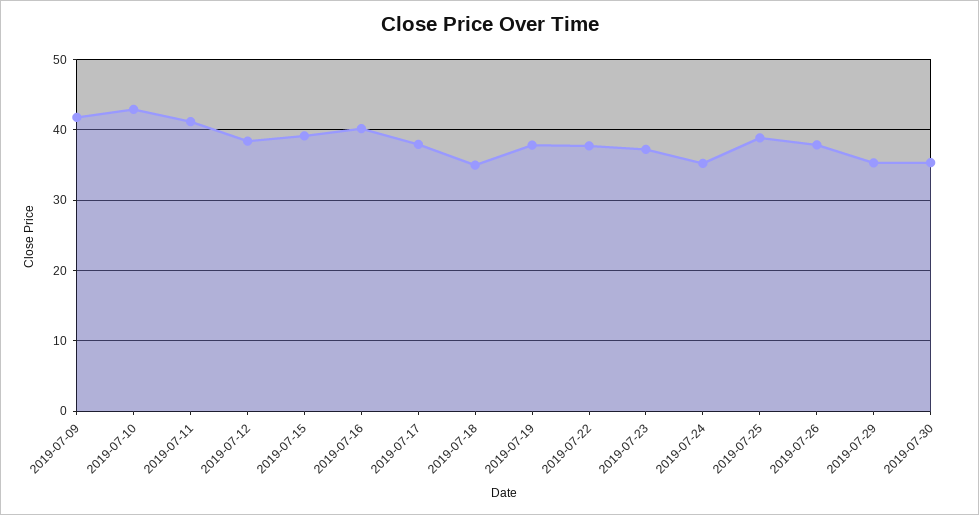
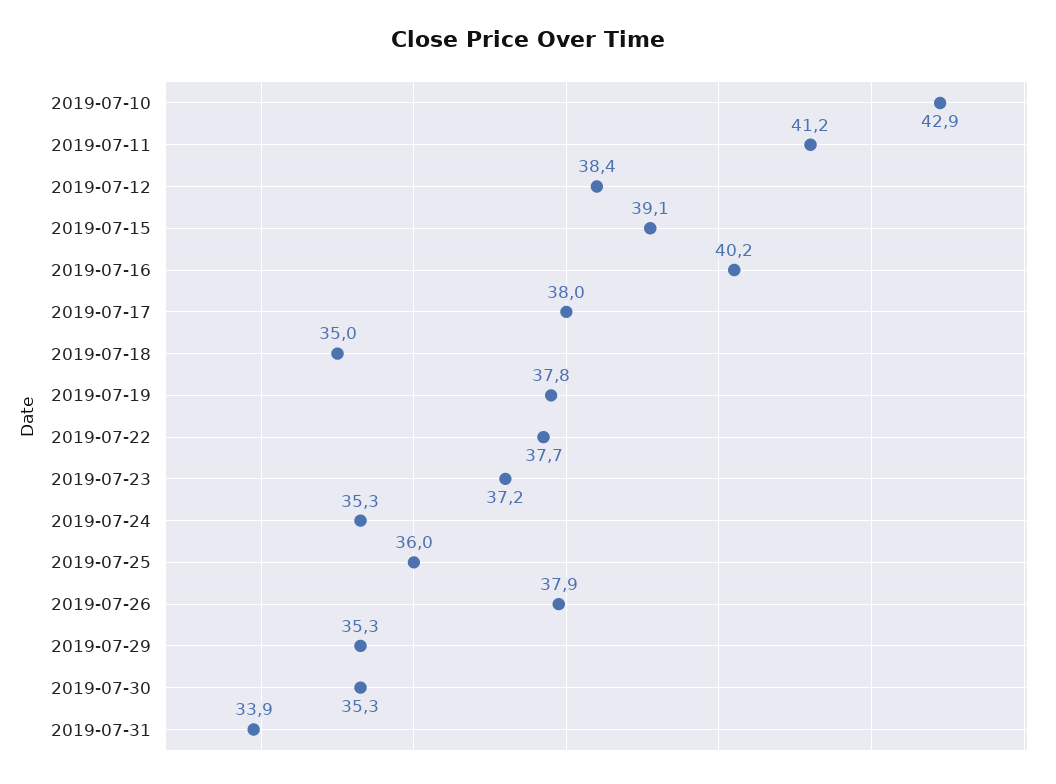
2019-07-09: 42 -> none
2019-07-25: 39 -> 36
2019-07-31: none -> 33.9

